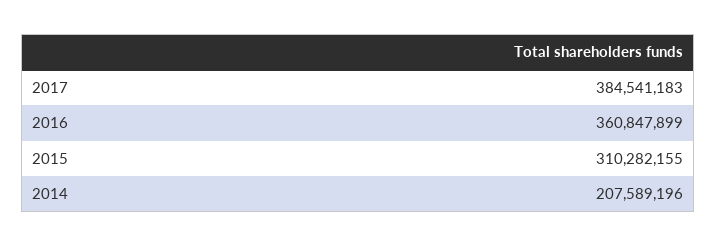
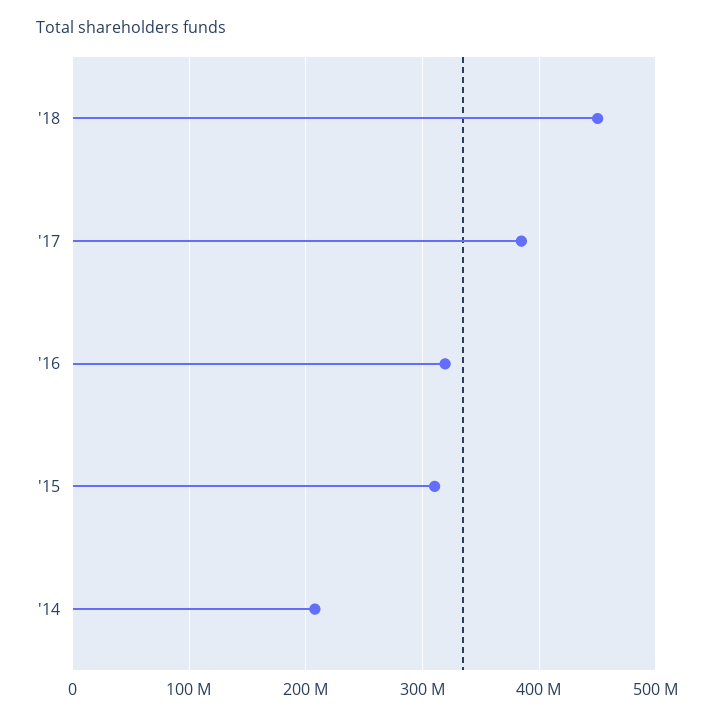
2016: 360847899 -> 320000000
'18: none -> 450000000

